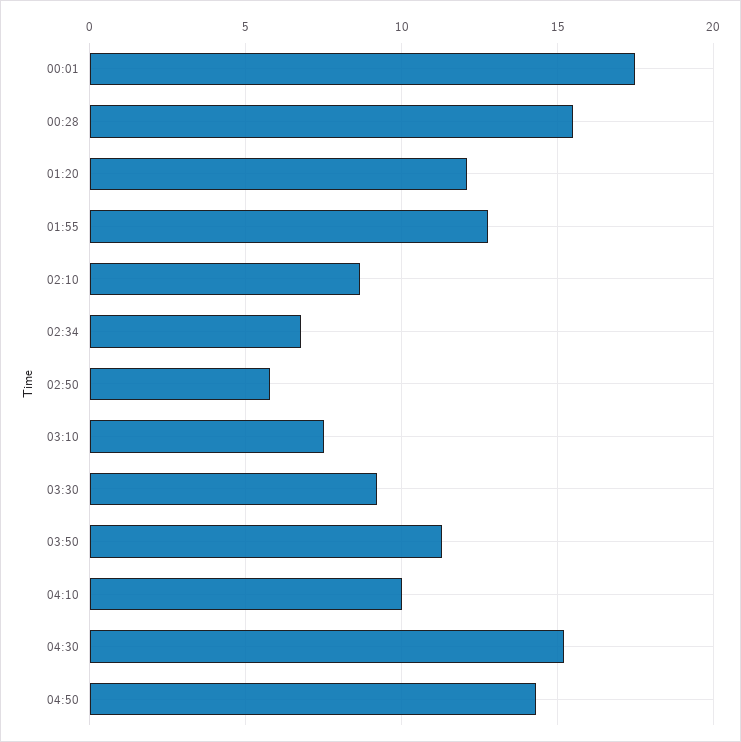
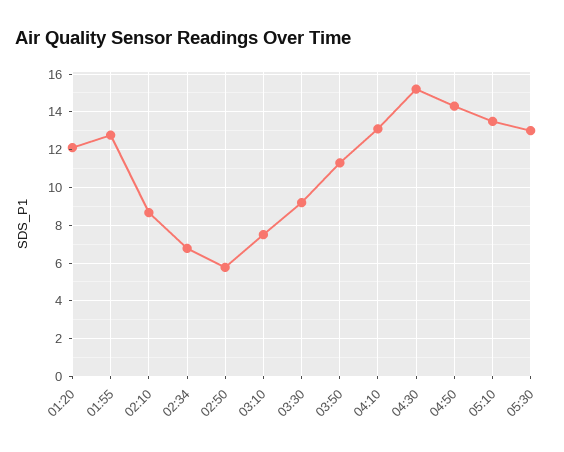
00:01: 17.5 -> none
00:28: 15.5 -> none
04:10: 10 -> 13
05:10: none -> 13.5
05:30: none -> 13

